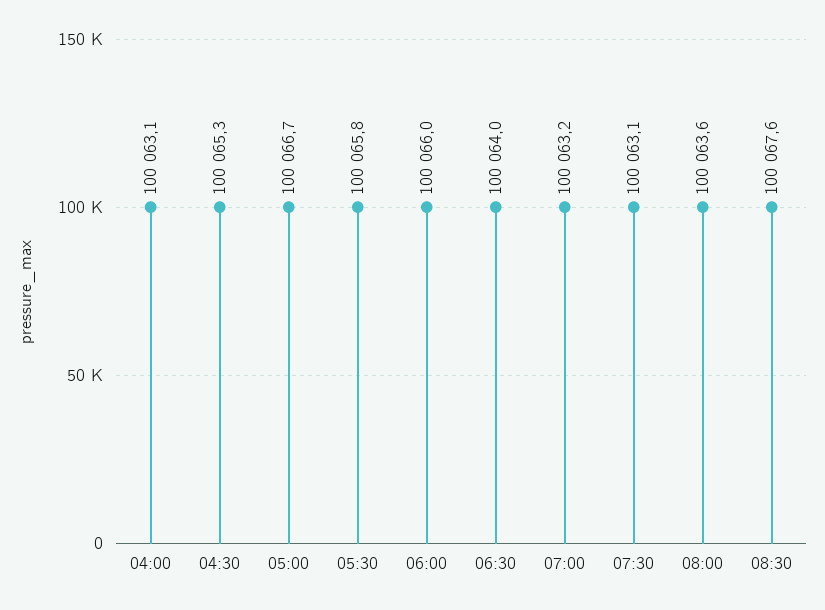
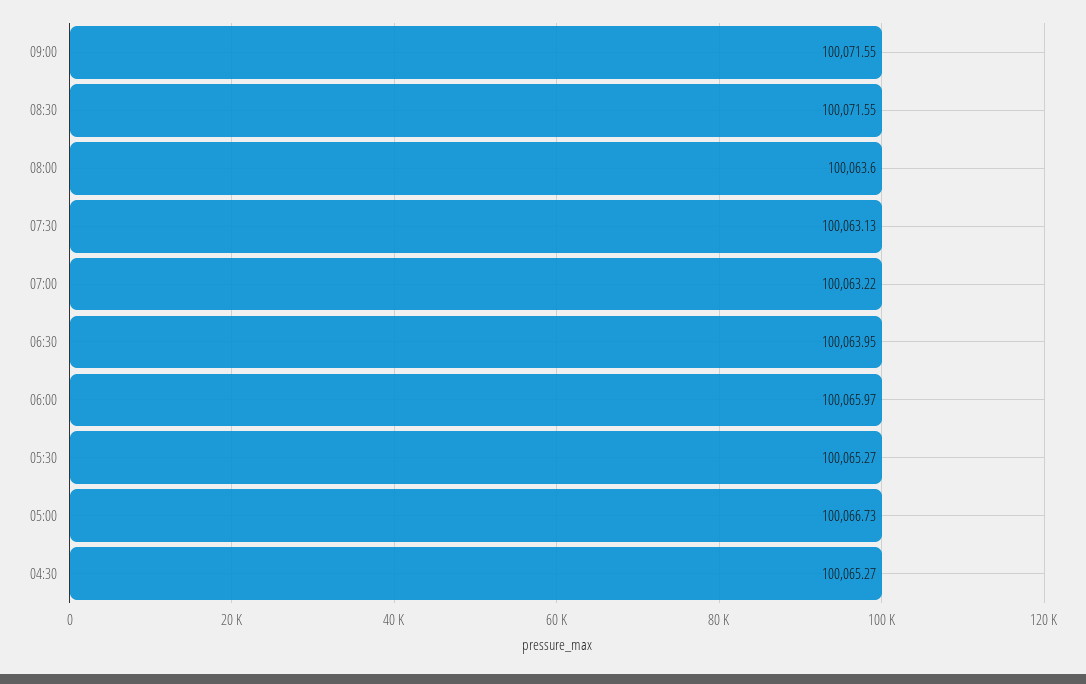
04:00: 100063.1 -> none
05:30: 100065.8 -> 100065.27
08:30: 100067.6 -> 100071.55
09:00: none -> 100071.55

